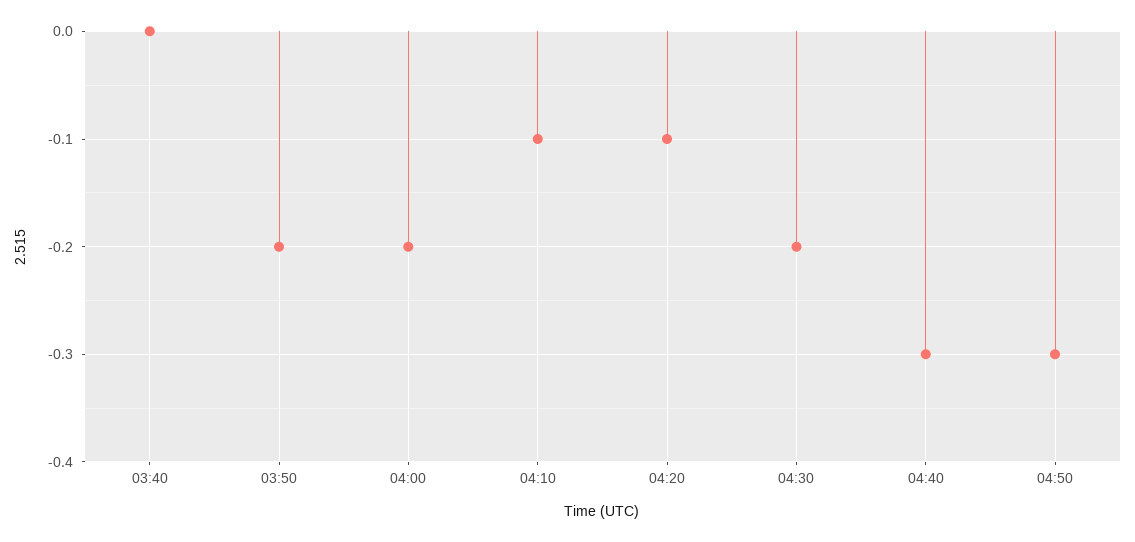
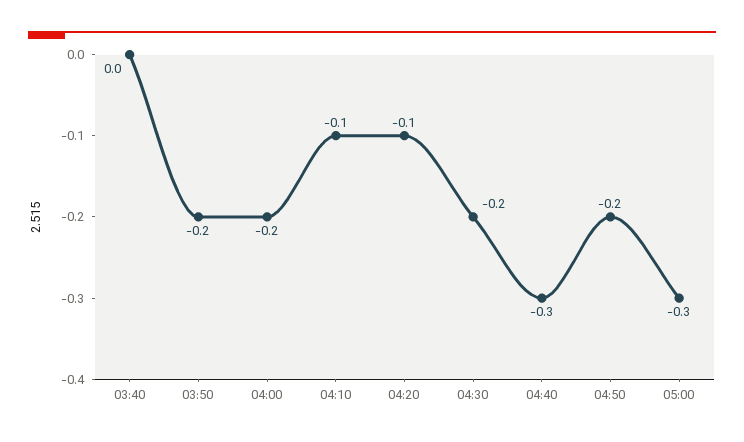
04:50: -0.3 -> -0.2
05:00: none -> -0.3

